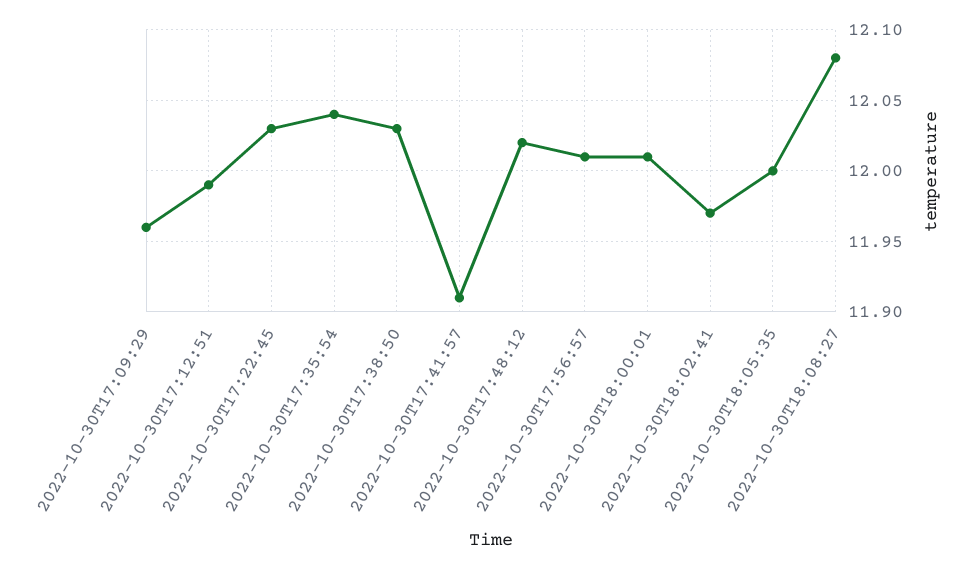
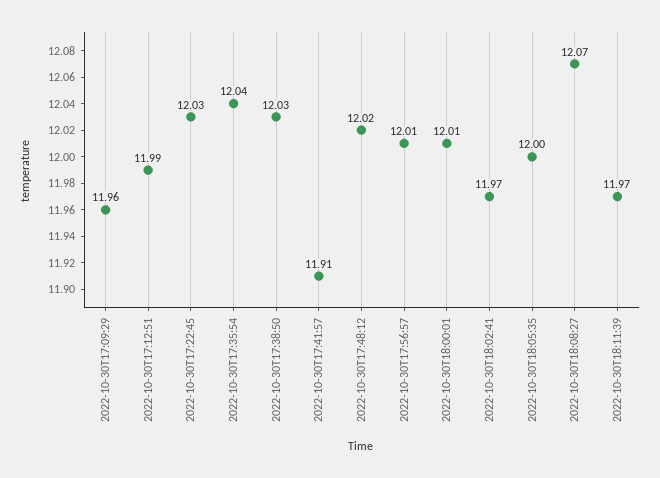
2022-10-30T18:08:27: 12.08 -> 12.07
2022-10-30T18:11:39: none -> 11.97

